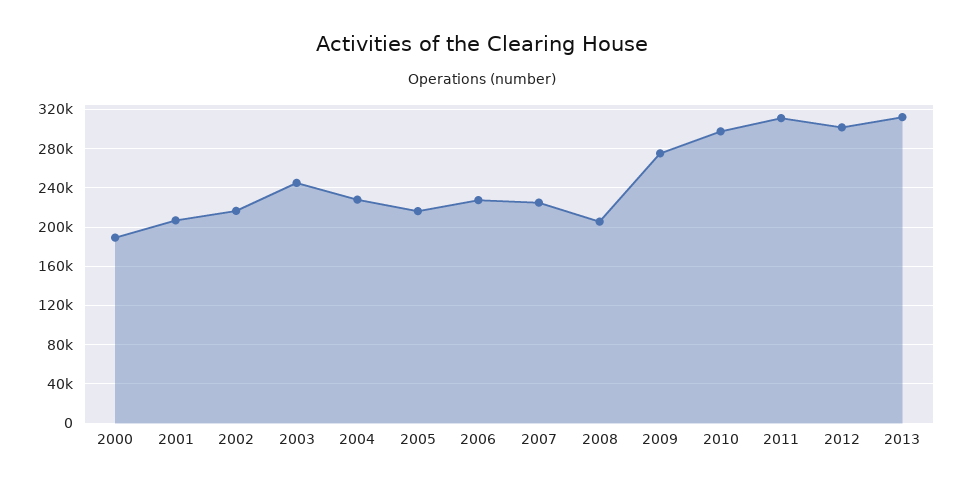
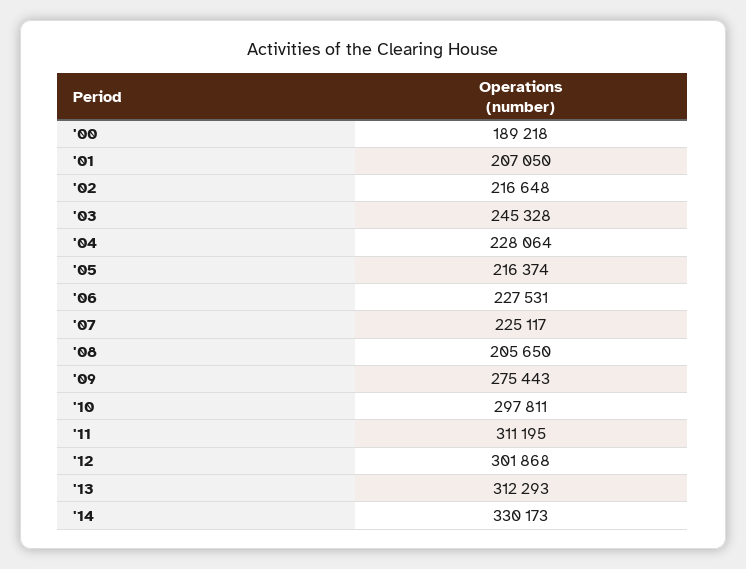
'14: none -> 330173

